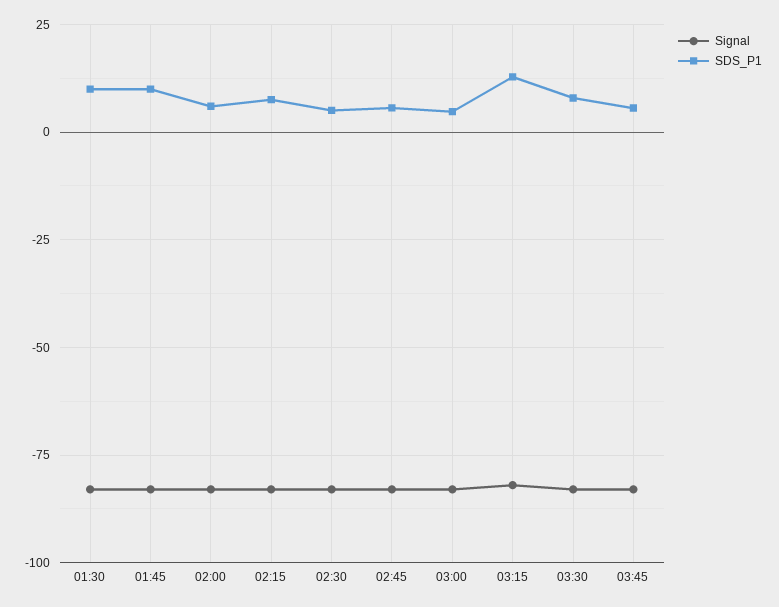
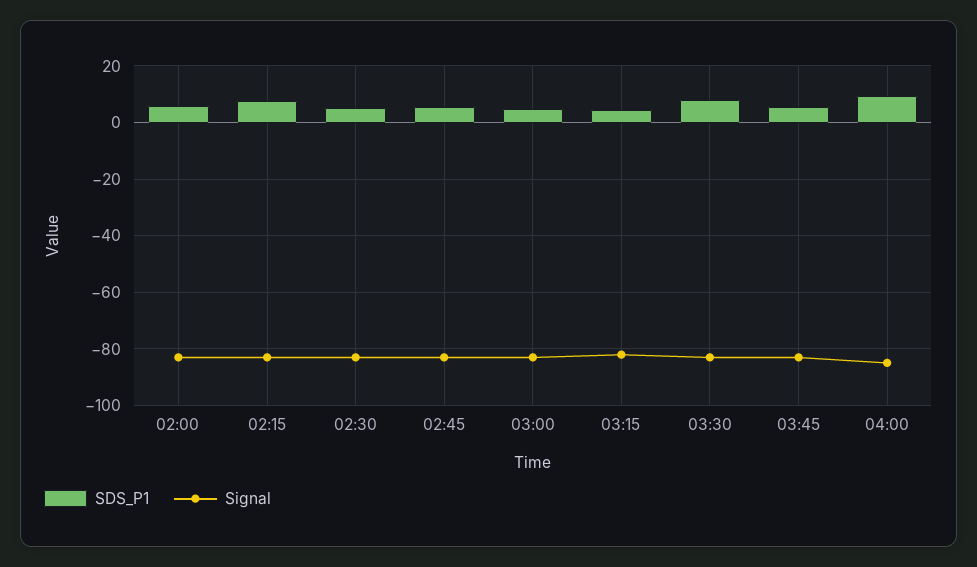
Signal, 01:30: -82.5 -> none
SDS_P1, 01:30: 10 -> none
Signal, 01:45: -82.5 -> none
SDS_P1, 01:45: 10 -> none
SDS_P1, 03:15: 12.5 -> 5
SDS_P1, 04:00: none -> 10
Signal, 04:00: none -> -85

